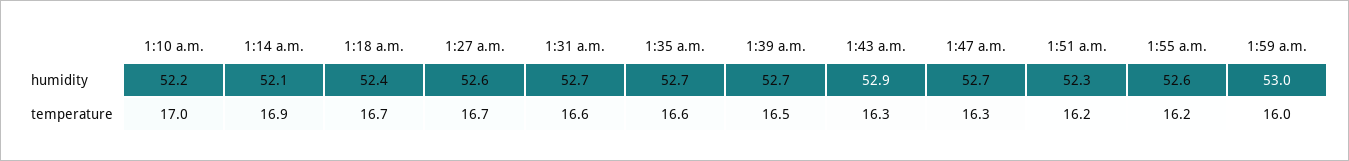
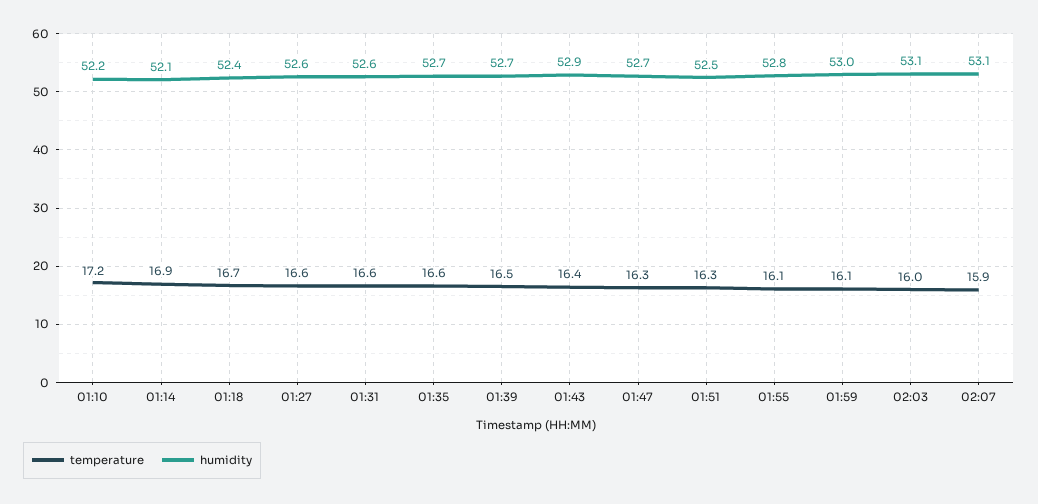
humidity, 1:31 a.m.: 52.7 -> 52.6
humidity, 1:51 a.m.: 52.3 -> 52.5
humidity, 1:55 a.m.: 52.6 -> 52.8
temperature, 1:10 a.m.: 17 -> 17.2
temperature, 1:27 a.m.: 16.7 -> 16.6
temperature, 1:43 a.m.: 16.3 -> 16.4
temperature, 1:51 a.m.: 16.2 -> 16.3
temperature, 1:55 a.m.: 16.2 -> 16.1
temperature, 1:59 a.m.: 16 -> 16.1
temperature, 02:03: none -> 16
humidity, 02:03: none -> 53.1
temperature, 02:07: none -> 15.9
humidity, 02:07: none -> 53.1

